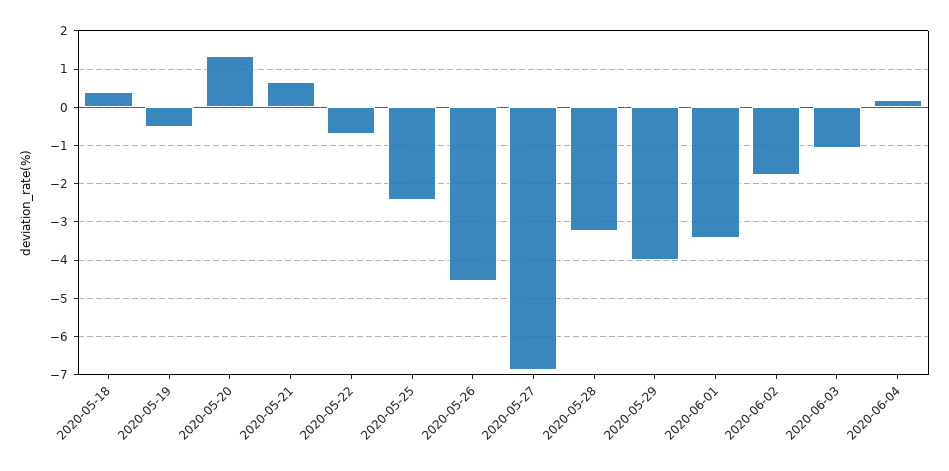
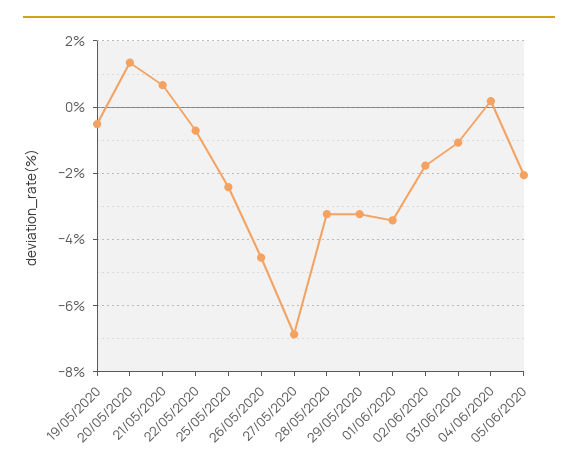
2020-05-18: 0.4 -> none
2020-05-29: -4 -> -3.2
05/06/2020: none -> -2

